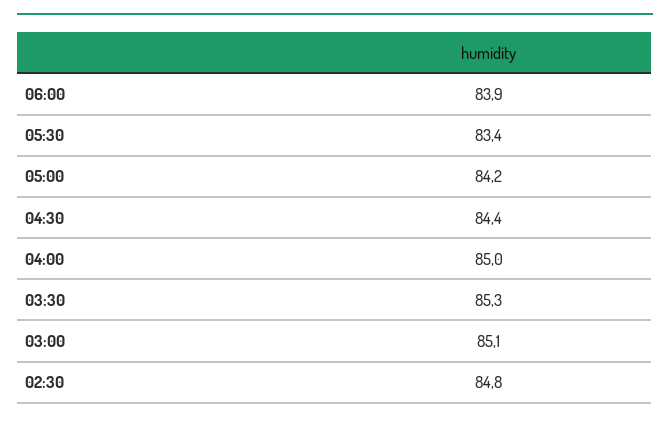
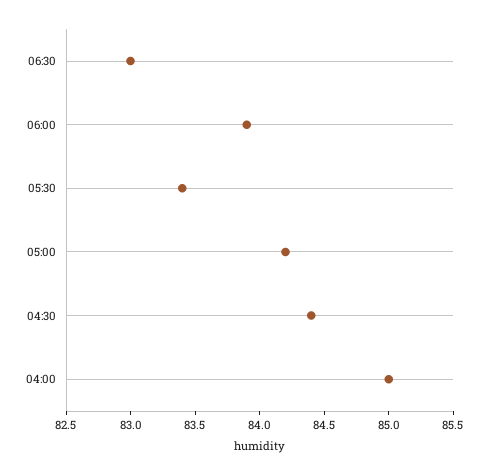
03:30: 85.3 -> none
03:00: 85.1 -> none
02:30: 84.8 -> none
06:30: none -> 83

